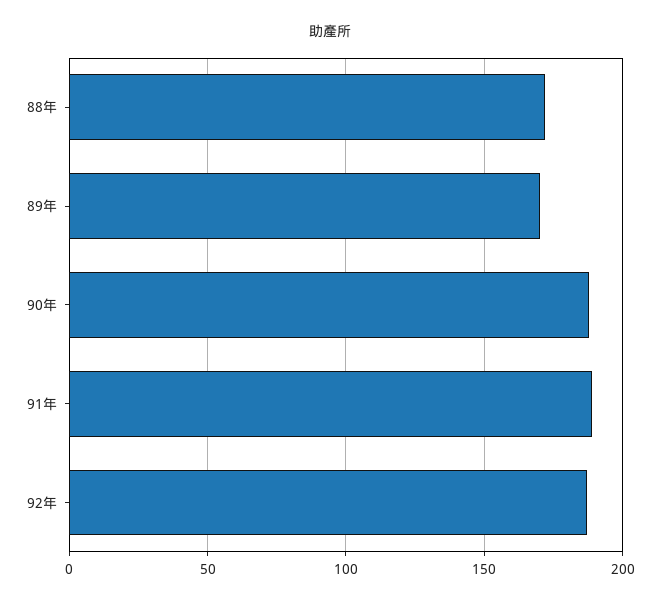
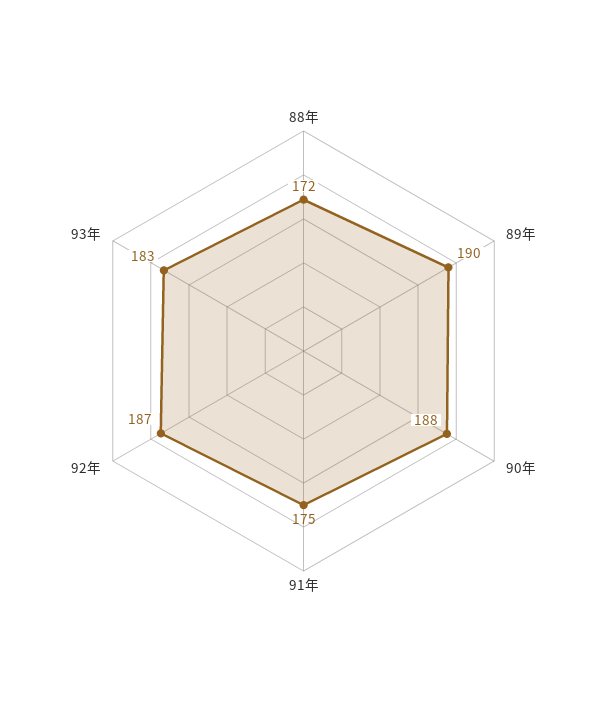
89年: 170 -> 190
91年: 190 -> 175
93年: none -> 183

